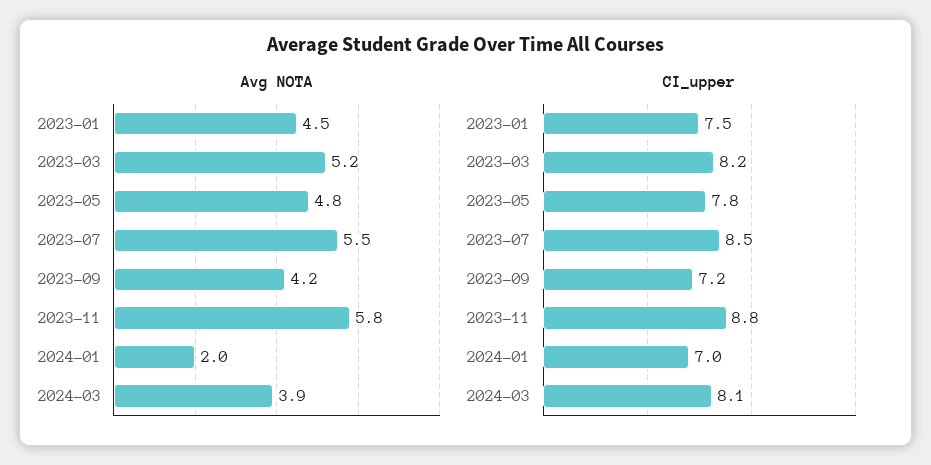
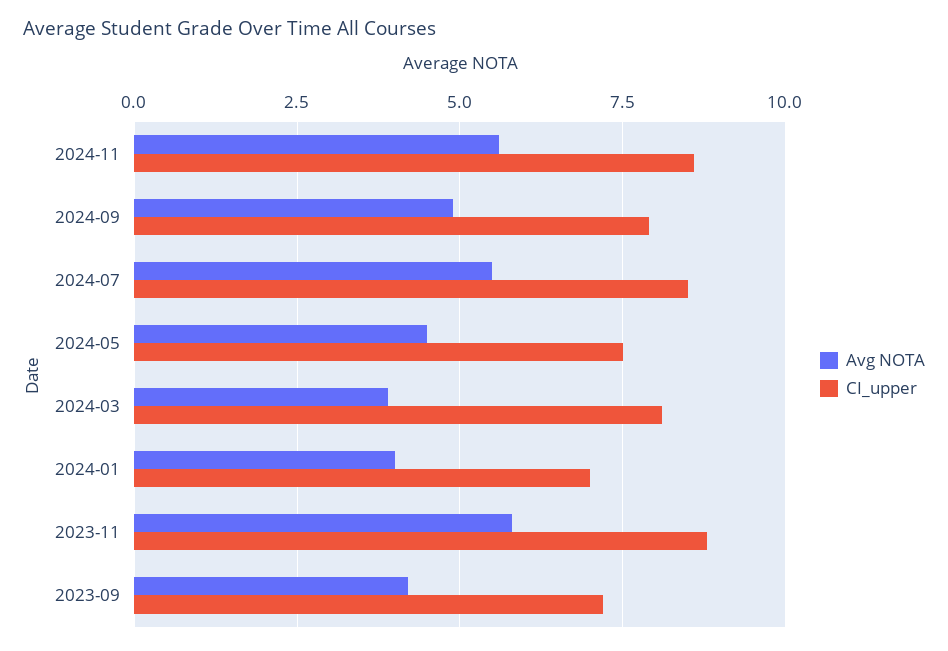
Avg NOTA, 2023-01: 4.5 -> none
Avg NOTA, 2023-03: 5.2 -> none
Avg NOTA, 2023-05: 4.8 -> none
Avg NOTA, 2023-07: 5.5 -> none
Avg NOTA, 2024-01: 2 -> 4
CI_upper, 2023-01: 7.5 -> none
CI_upper, 2023-03: 8.2 -> none
CI_upper, 2023-05: 7.8 -> none
CI_upper, 2023-07: 8.5 -> none
Avg NOTA, 2024-11: none -> 5.5
CI_upper, 2024-11: none -> 8.5
Avg NOTA, 2024-09: none -> 5
CI_upper, 2024-09: none -> 8
Avg NOTA, 2024-07: none -> 5.5
CI_upper, 2024-07: none -> 8.5
Avg NOTA, 2024-05: none -> 4.5
CI_upper, 2024-05: none -> 7.5

